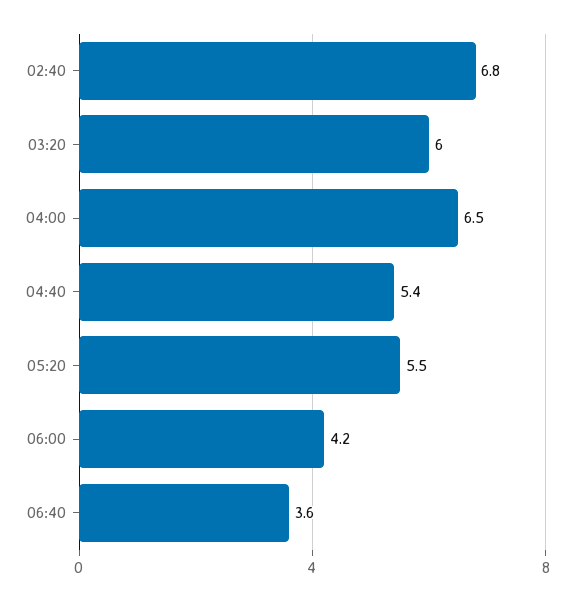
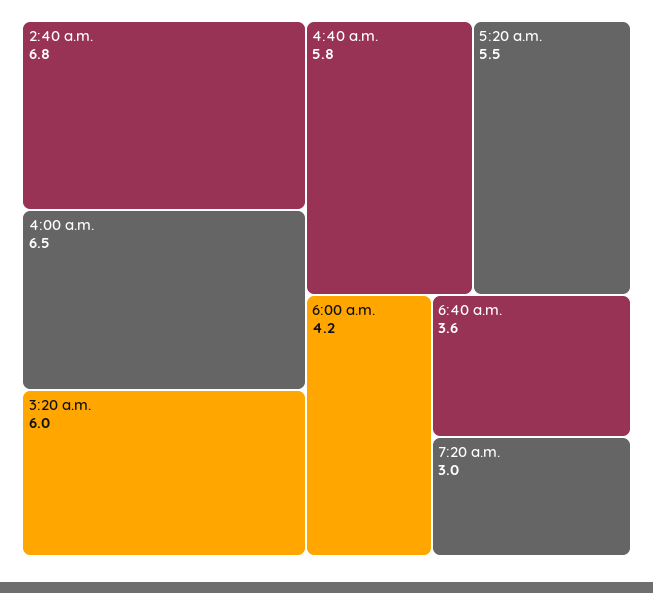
04:40: 5.4 -> 5.8
7:20 a.m.: none -> 3

